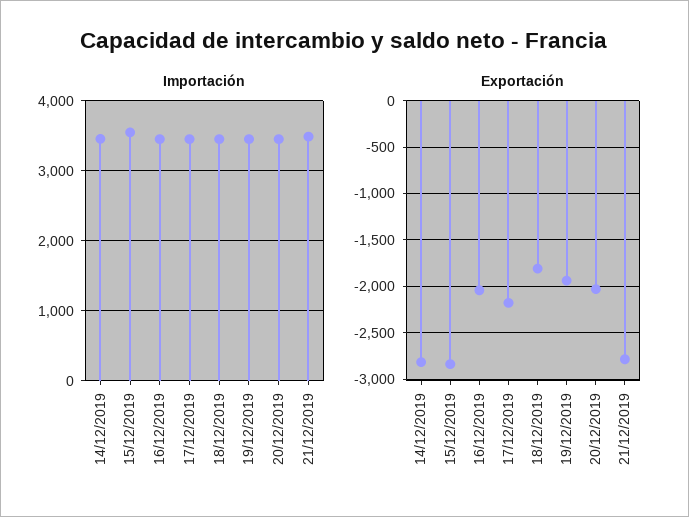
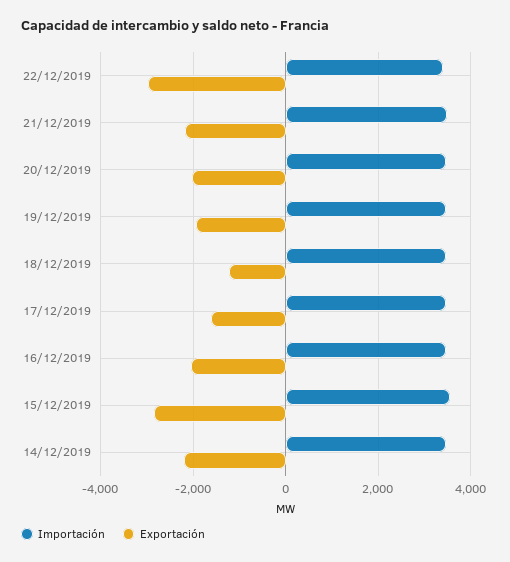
Exportación, 14/12/2019: -2800 -> -2200
Exportación, 17/12/2019: -2200 -> -1600
Exportación, 18/12/2019: -1800 -> -1200
Exportación, 21/12/2019: -2800 -> -2200
Importación, 22/12/2019: none -> 3400
Exportación, 22/12/2019: none -> -3000

